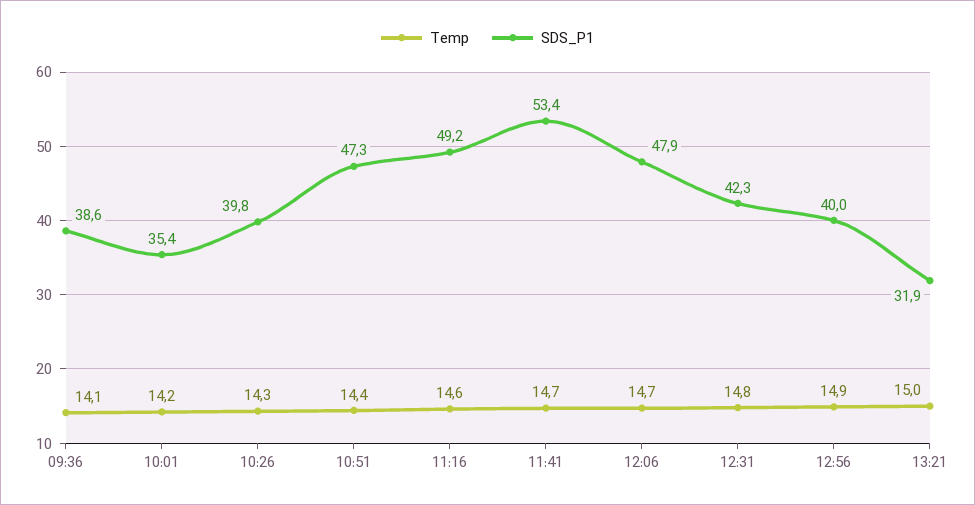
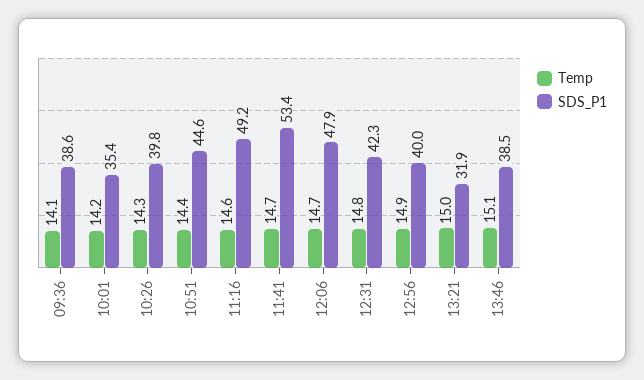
SDS_P1, 10:51: 47.3 -> 44.6
Temp, 13:46: none -> 15.1
SDS_P1, 13:46: none -> 38.5

